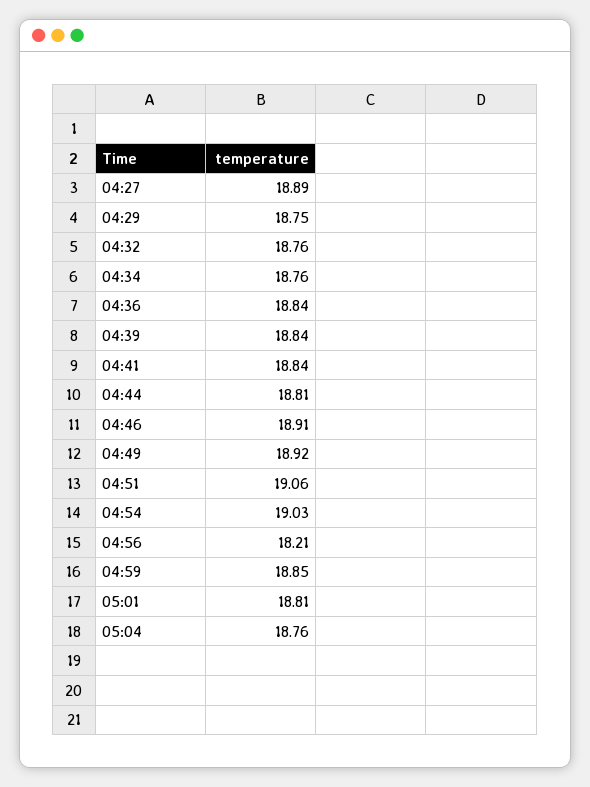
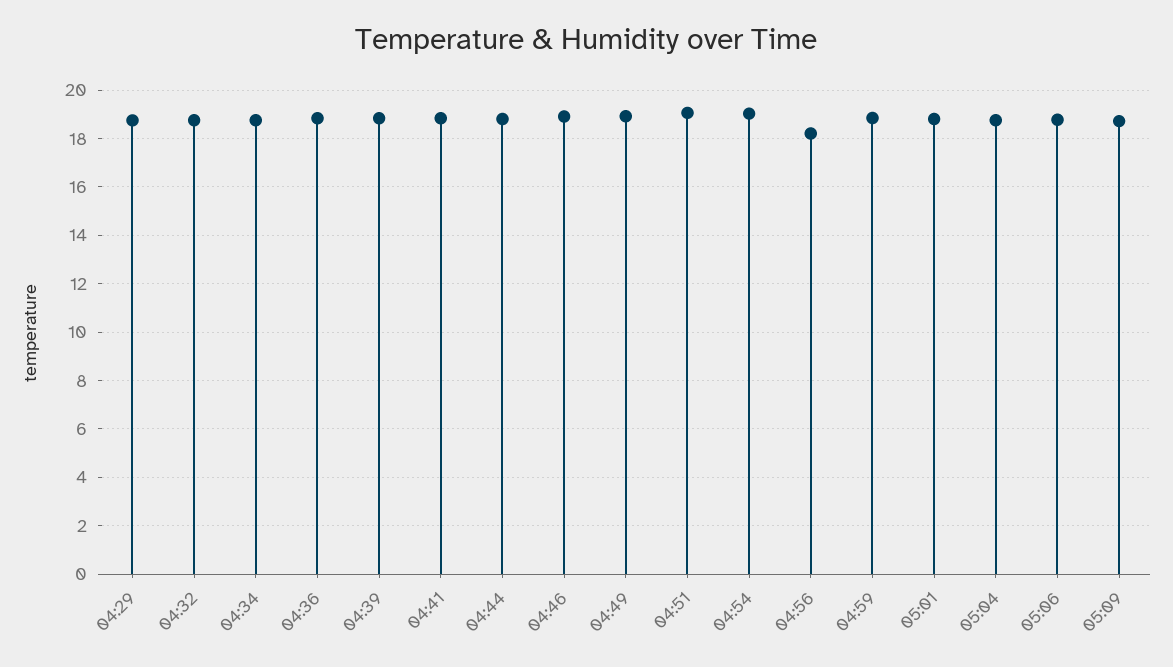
04:27: 18.89 -> none
05:06: none -> 18.75
05:09: none -> 18.75

